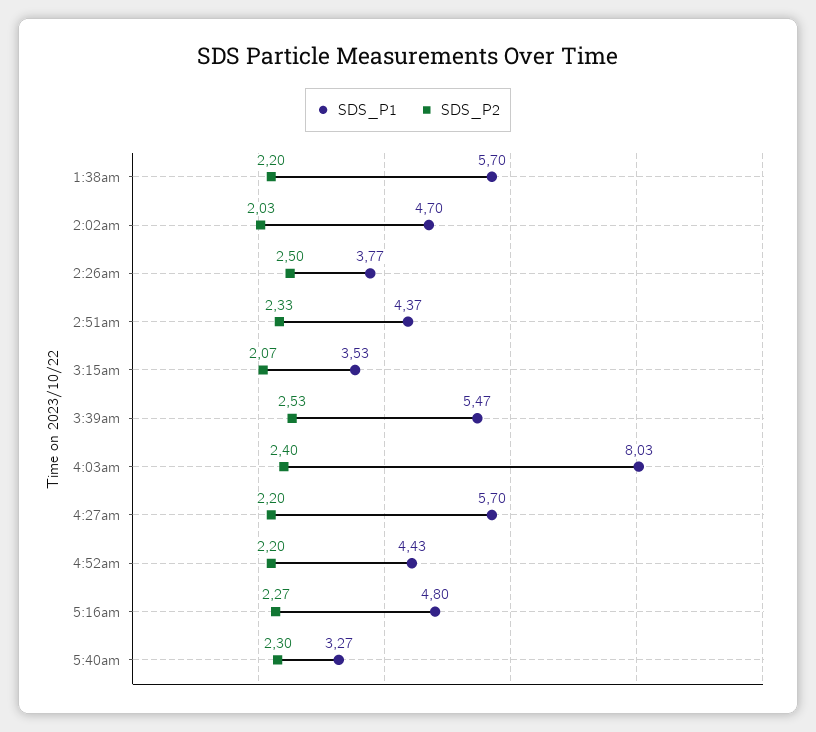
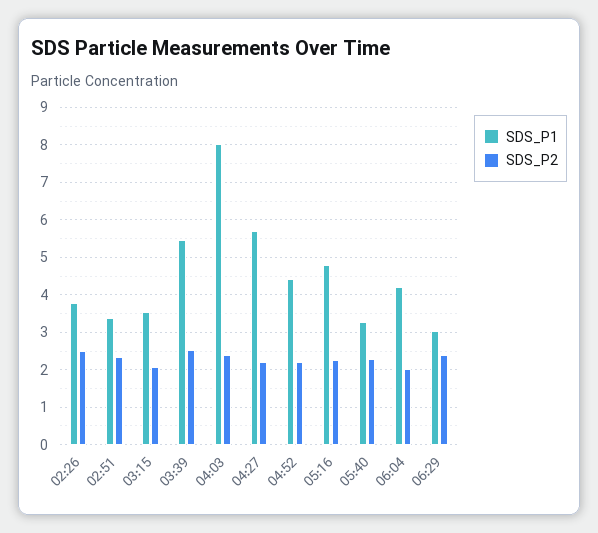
SDS_P1, 1:38am: 5.7 -> none
SDS_P2, 1:38am: 2.2 -> none
SDS_P1, 2:02am: 4.7 -> none
SDS_P2, 2:02am: 2.03 -> none
SDS_P1, 2:51am: 4.37 -> 3.4
SDS_P1, 06:04: none -> 4.2
SDS_P2, 06:04: none -> 2
SDS_P1, 06:29: none -> 3
SDS_P2, 06:29: none -> 2.4

